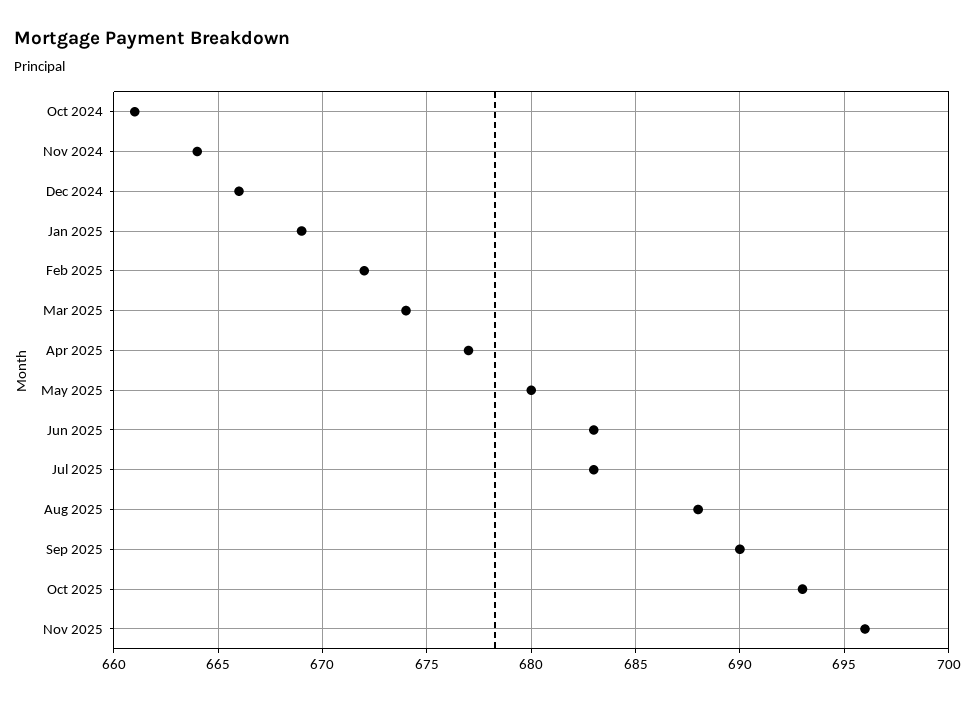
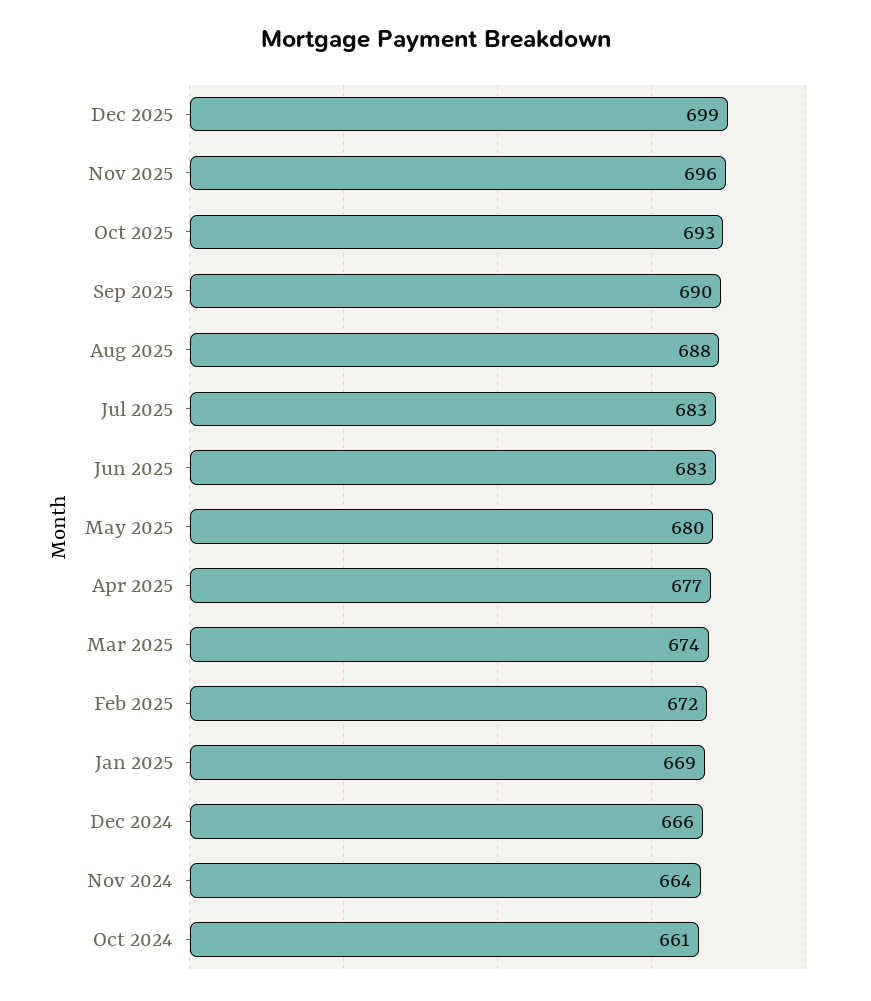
Dec 2025: none -> 699

